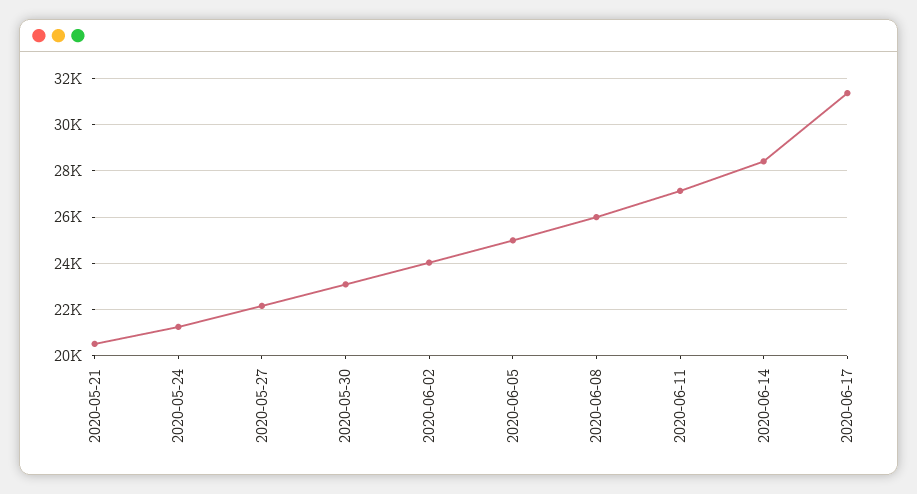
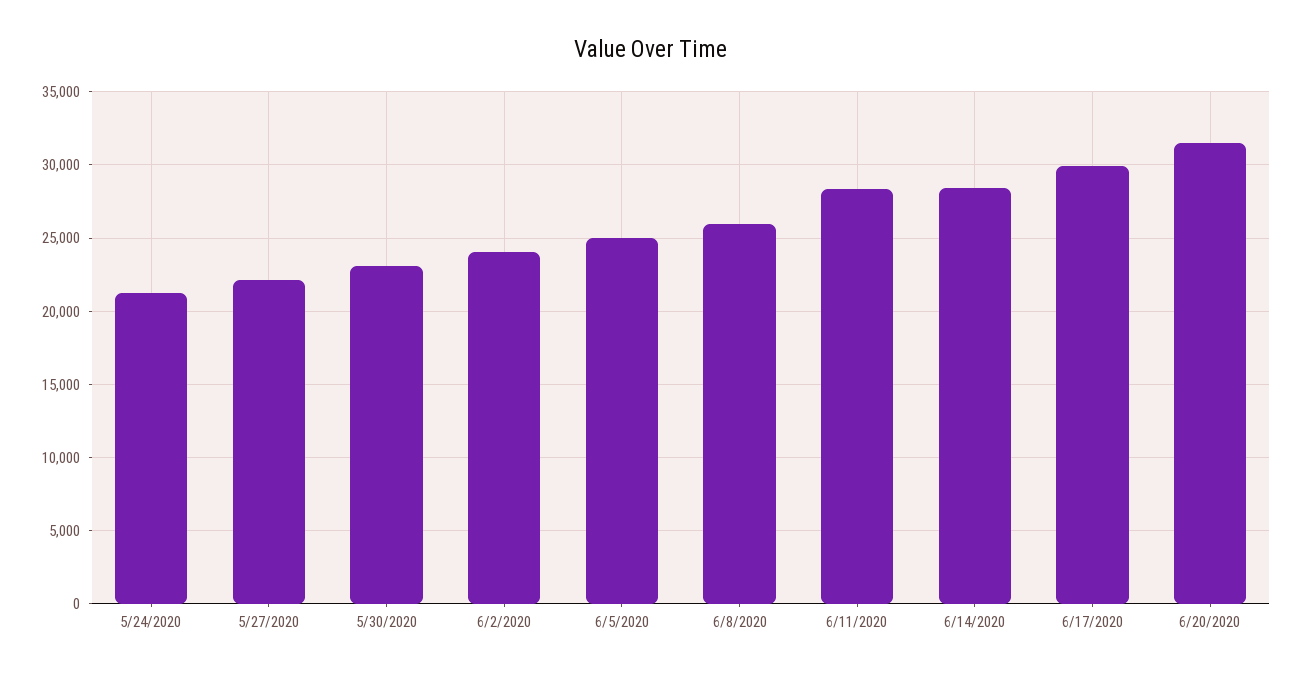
2020-05-21: 20500 -> none
2020-06-11: 27000 -> 28500
2020-06-17: 31500 -> 30000
6/20/2020: none -> 31500

